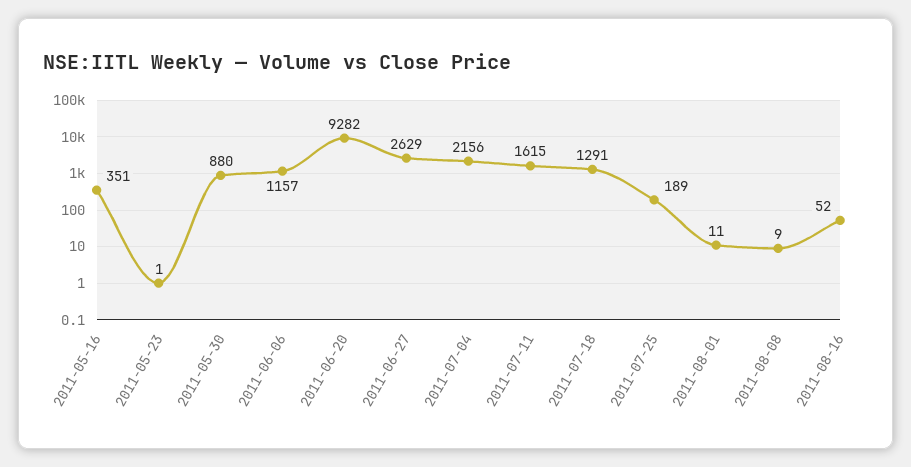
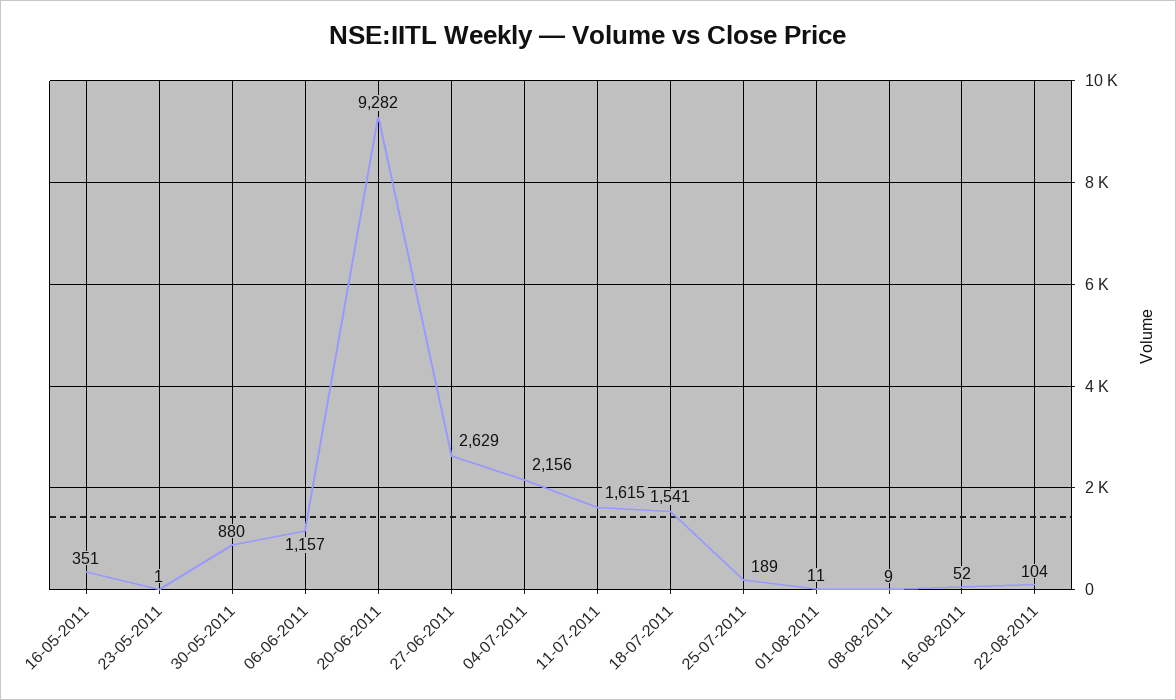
2011-07-18: 1291 -> 1541
22-08-2011: none -> 104

